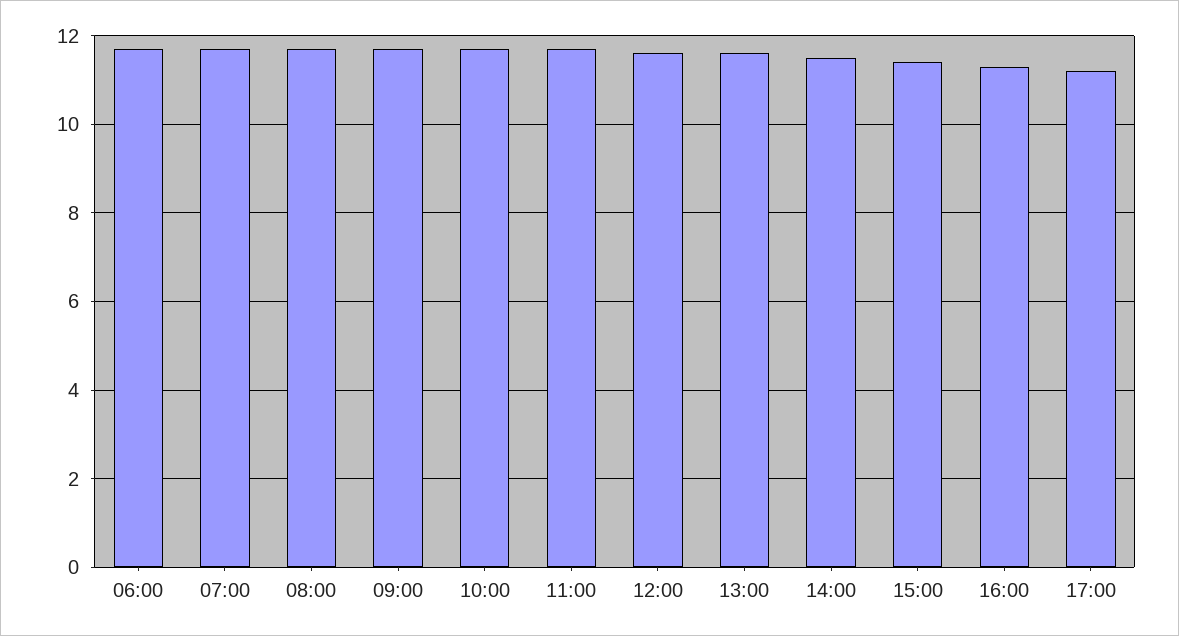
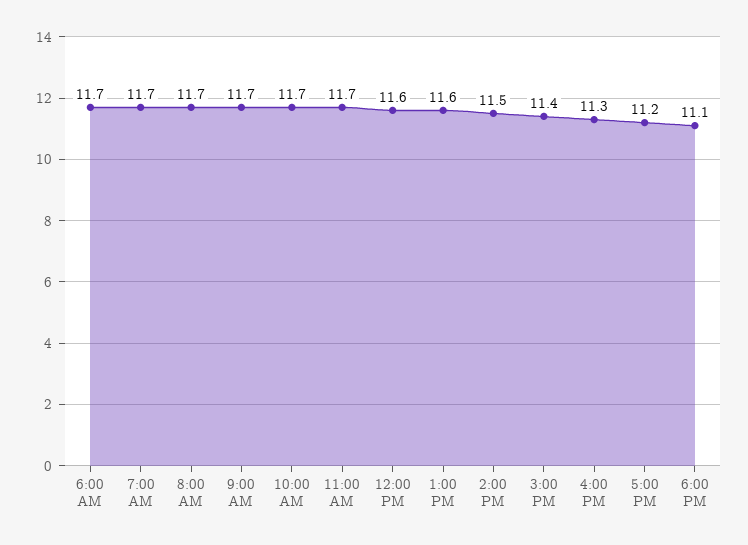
6:00 PM: none -> 11.1

